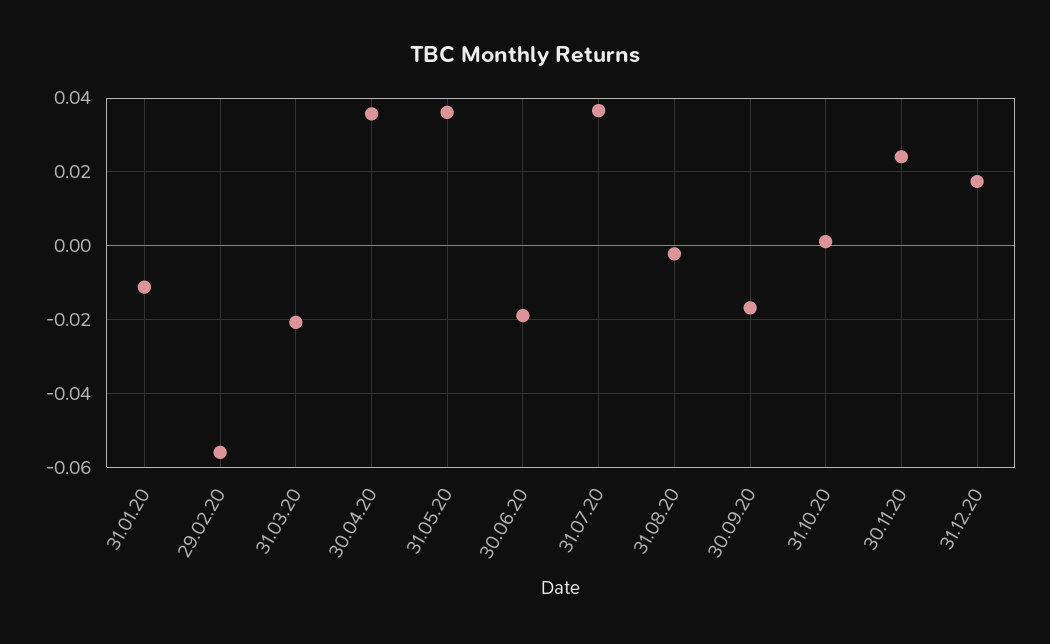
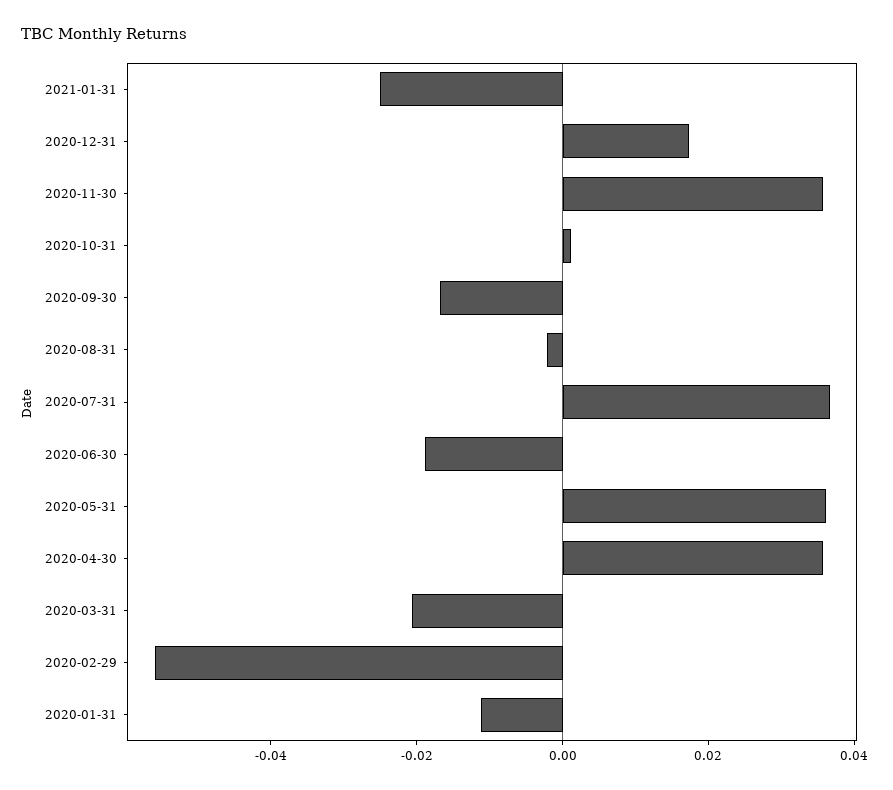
30.11.20: 0.024 -> 0.035
2021-01-31: none -> -0.025

